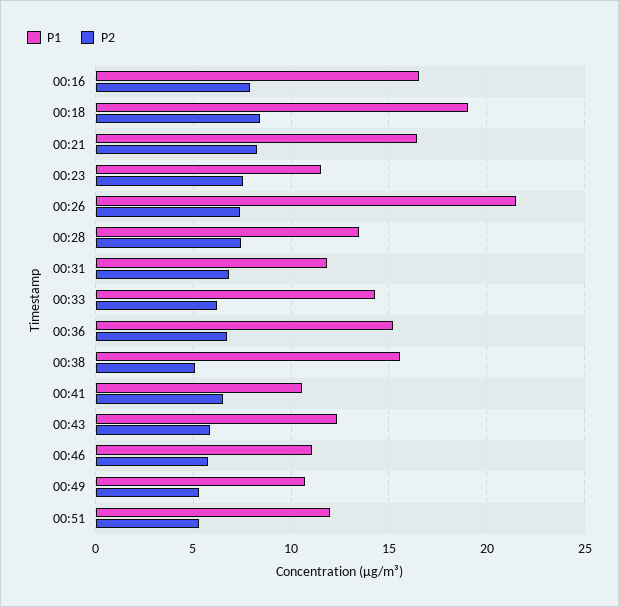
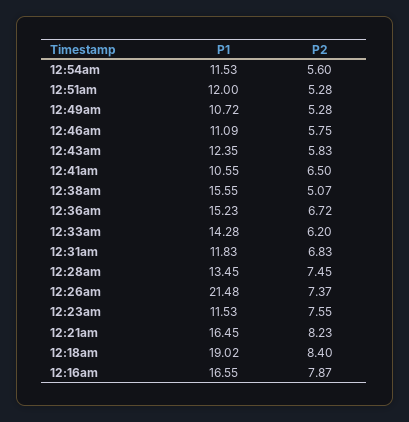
P1, 12:54am: none -> 11.53
P2, 12:54am: none -> 5.6

